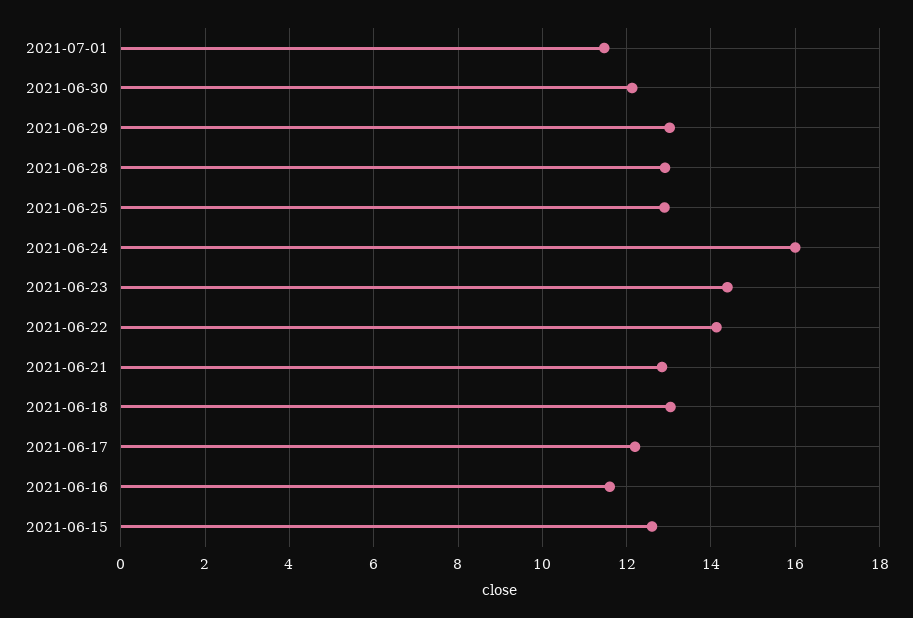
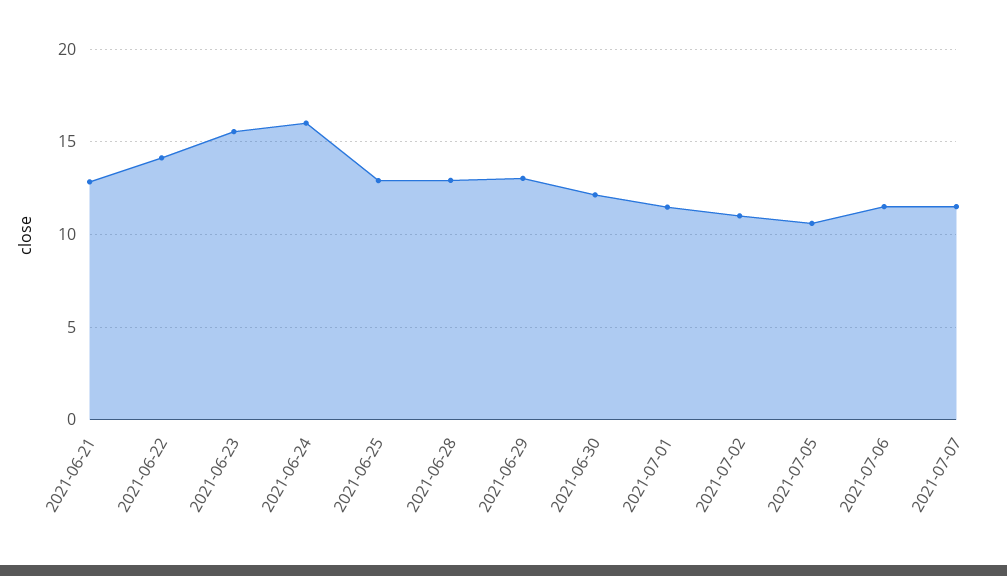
2021-06-23: 14.4 -> 15.5
2021-06-18: 13 -> none
2021-06-17: 12.2 -> none
2021-06-16: 11.6 -> none
2021-06-15: 12.6 -> none
2021-07-02: none -> 11
2021-07-05: none -> 10.5
2021-07-06: none -> 11.5
2021-07-07: none -> 11.5

